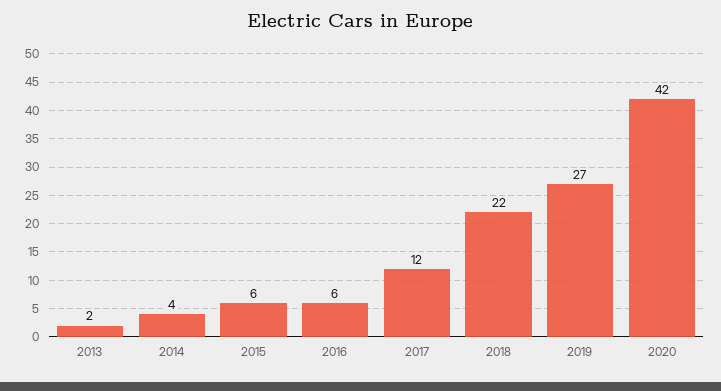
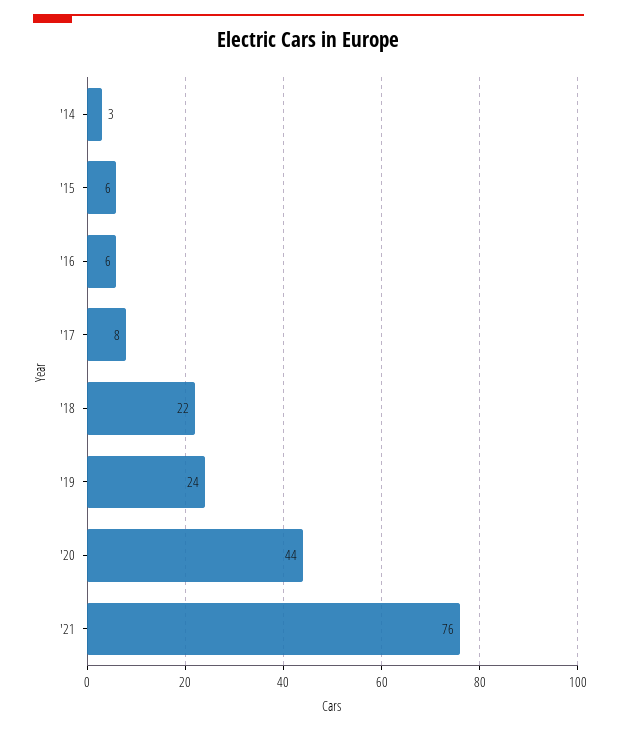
2013: 2 -> none
2014: 4 -> 3
2017: 12 -> 8
2019: 27 -> 24
2020: 42 -> 44
'21: none -> 76

